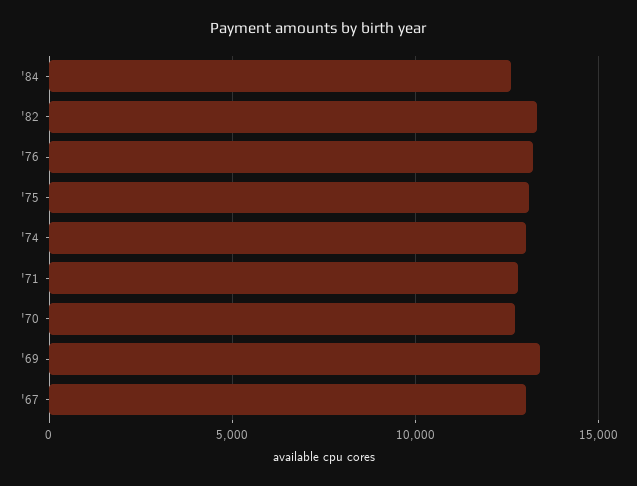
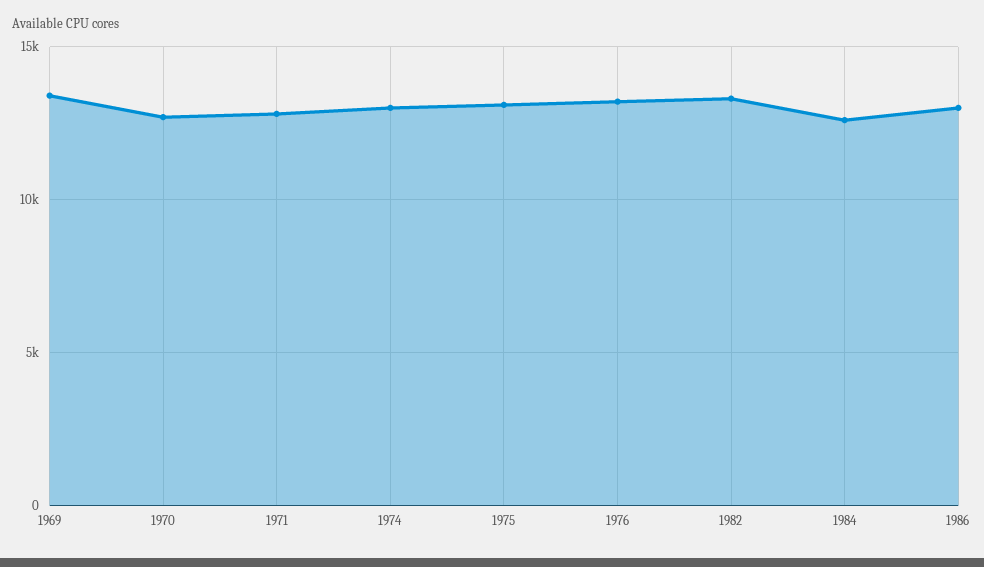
'67: 13000 -> none
1986: none -> 13000

